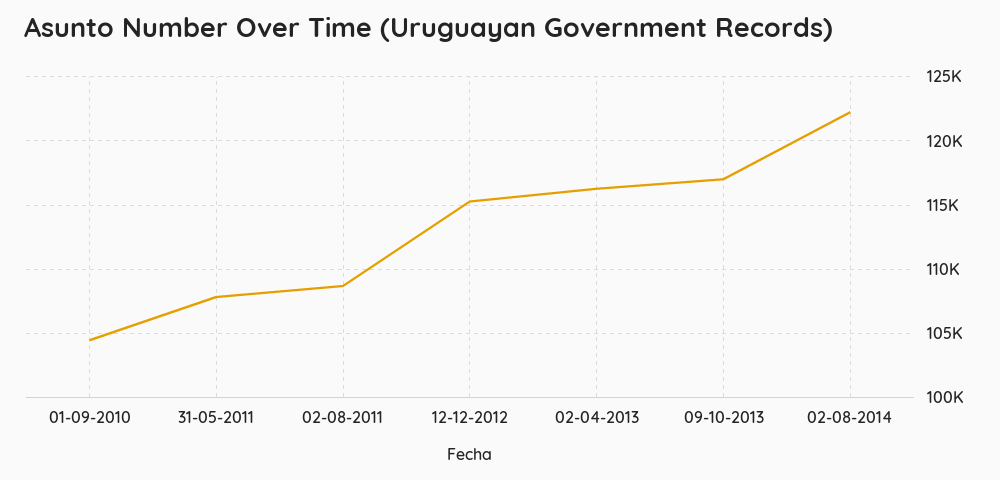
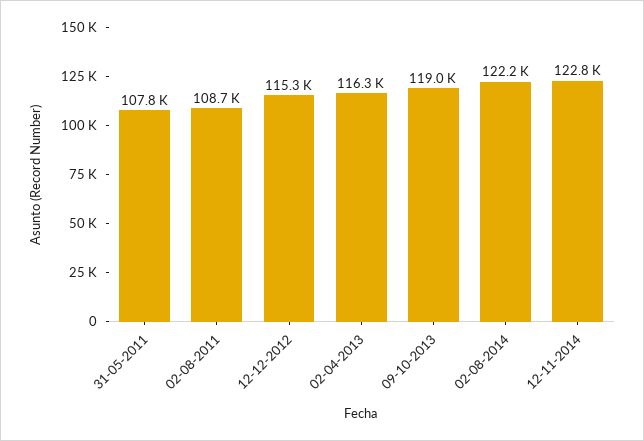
01-09-2010: 104500 -> none
09-10-2013: 117000 -> 119000
12-11-2014: none -> 122800

